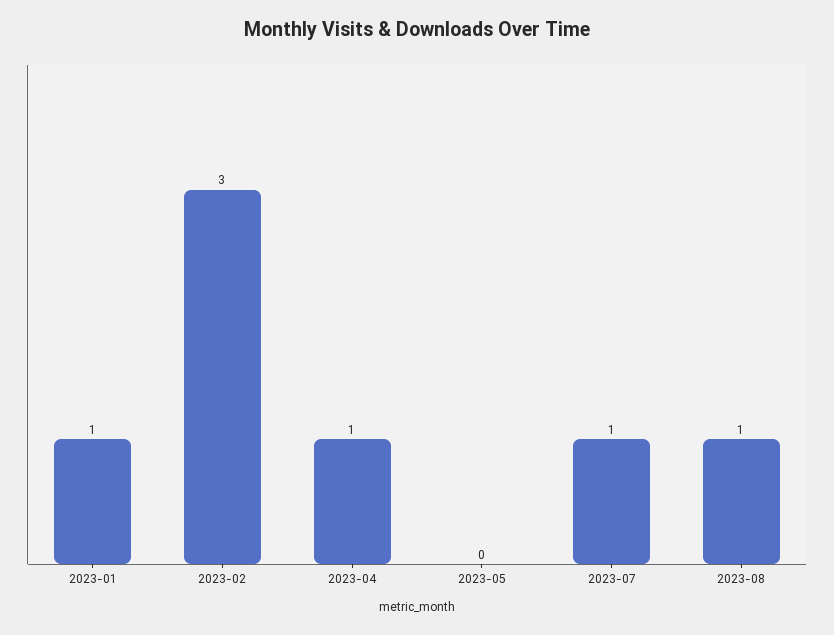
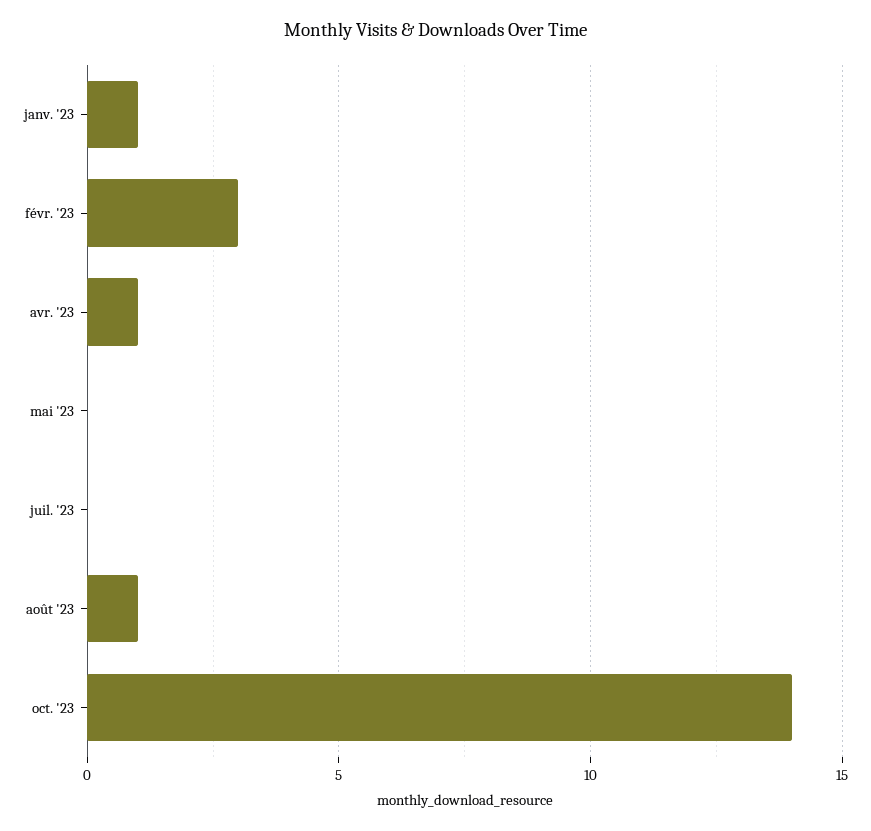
2023-07: 1 -> 0
oct. '23: none -> 14

